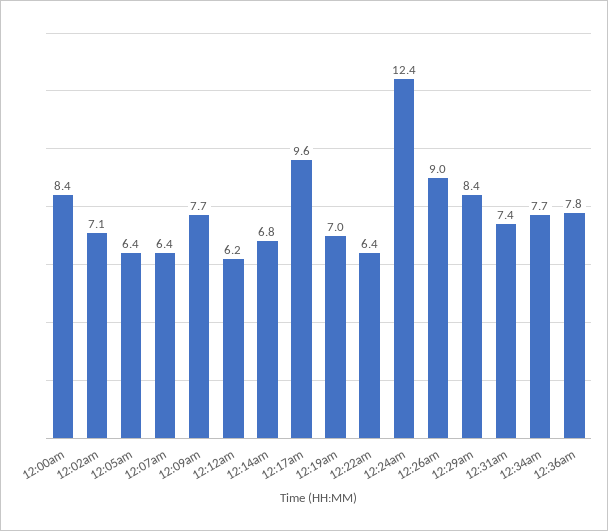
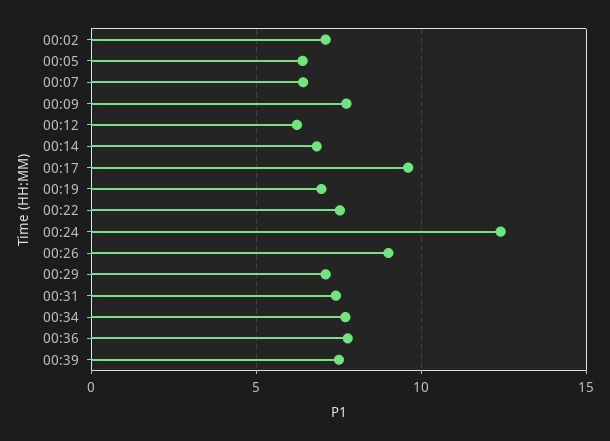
12:00am: 8.4 -> none
12:22am: 6.4 -> 7.5
12:29am: 8.4 -> 7
00:39: none -> 7.5

